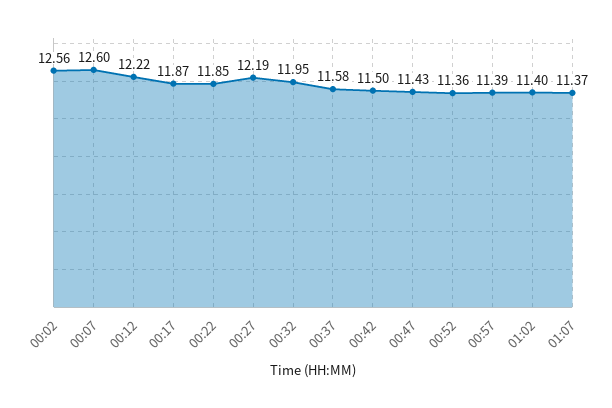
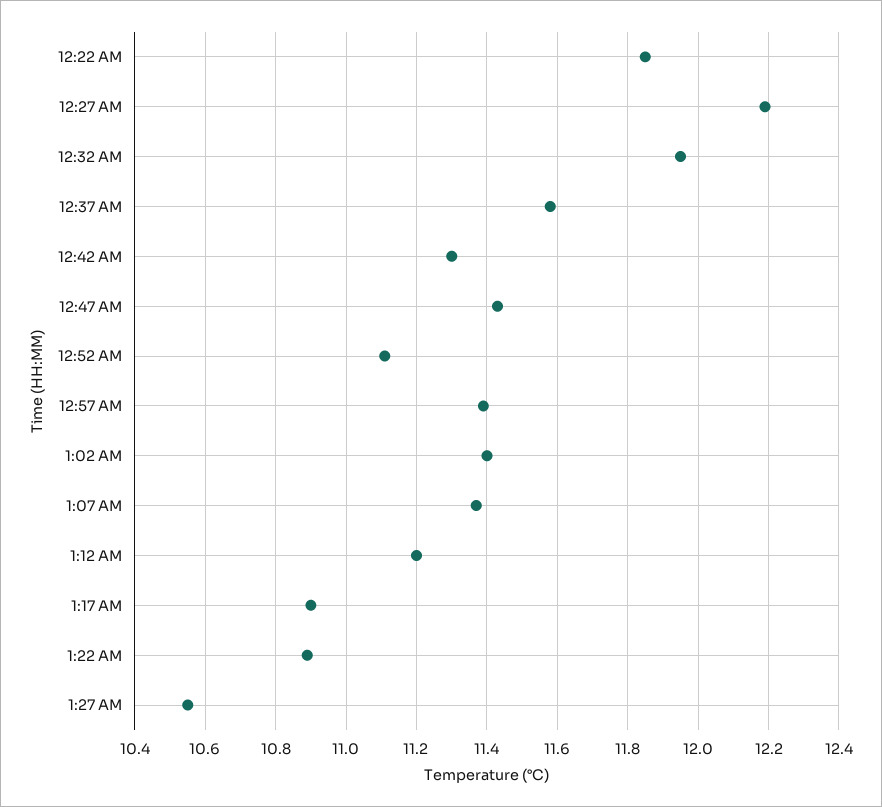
00:02: 12.56 -> none
00:07: 12.6 -> none
00:12: 12.22 -> none
00:17: 11.87 -> none
00:42: 11.5 -> 11.3
00:52: 11.36 -> 11.1
1:12 AM: none -> 11.2
1:17 AM: none -> 10.9
1:22 AM: none -> 10.9
1:27 AM: none -> 10.55

